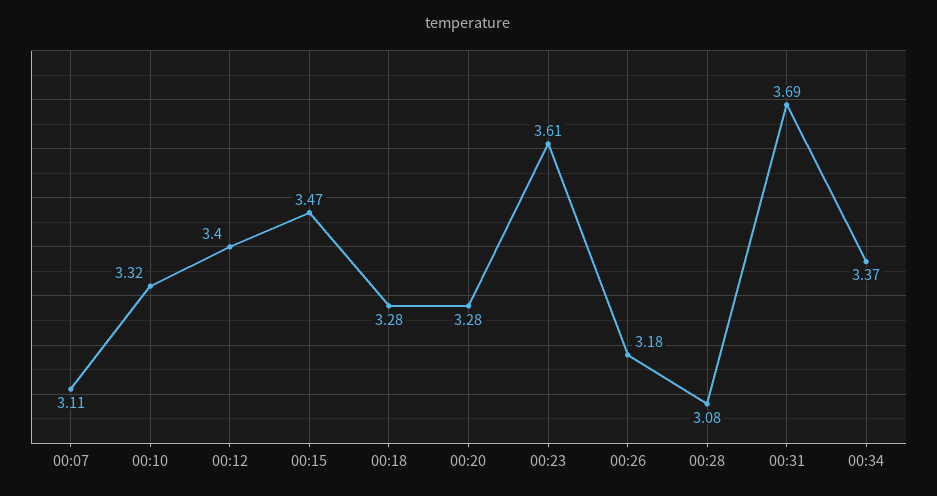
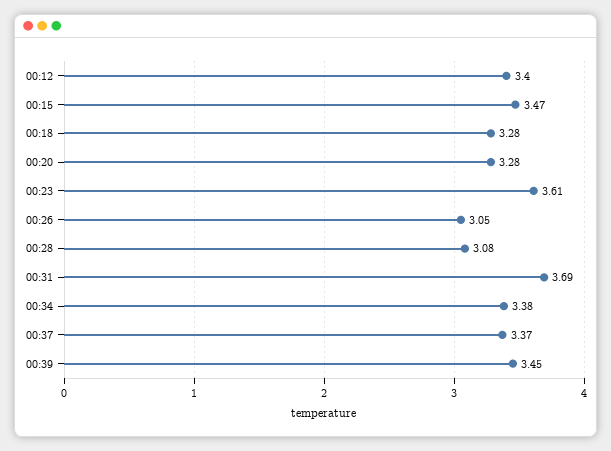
00:07: 3.11 -> none
00:10: 3.32 -> none
00:26: 3.18 -> 3.05
00:34: 3.37 -> 3.38
00:37: none -> 3.37
00:39: none -> 3.45

